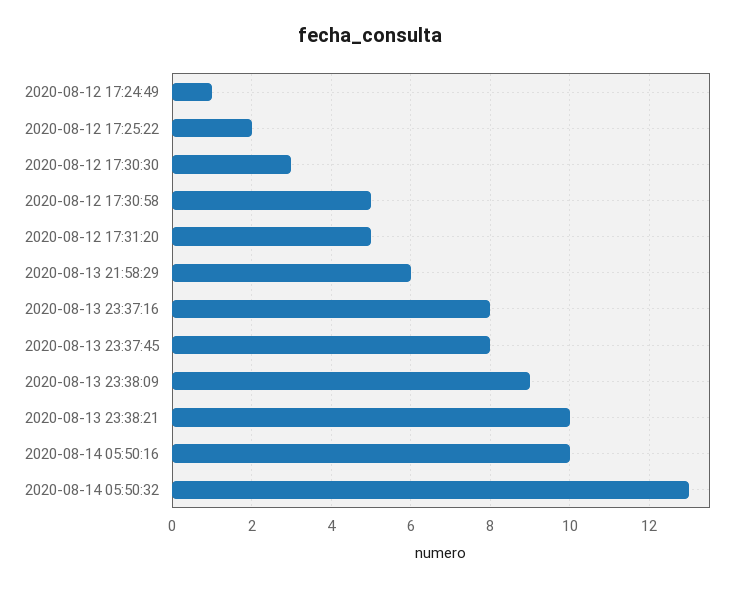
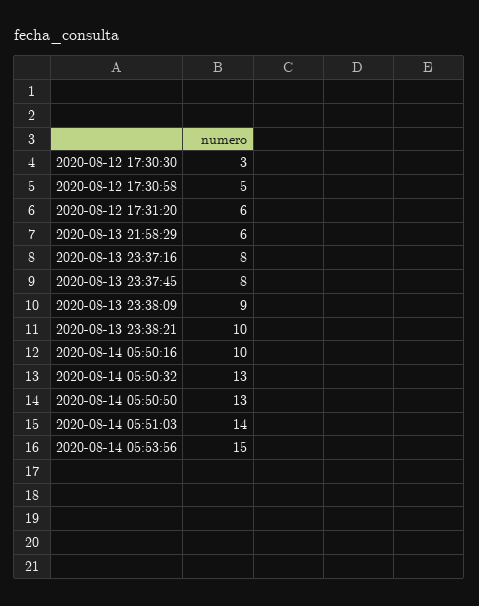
2020-08-12 17:24:49: 1 -> none
2020-08-12 17:25:22: 2 -> none
2020-08-12 17:31:20: 5 -> 6
2020-08-14 05:50:50: none -> 13
2020-08-14 05:51:03: none -> 14
2020-08-14 05:53:56: none -> 15

